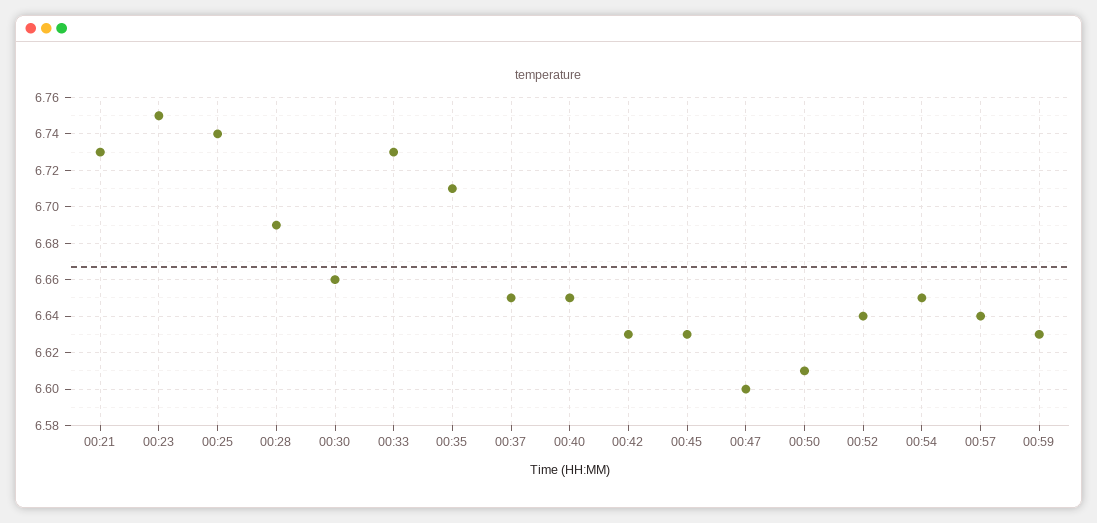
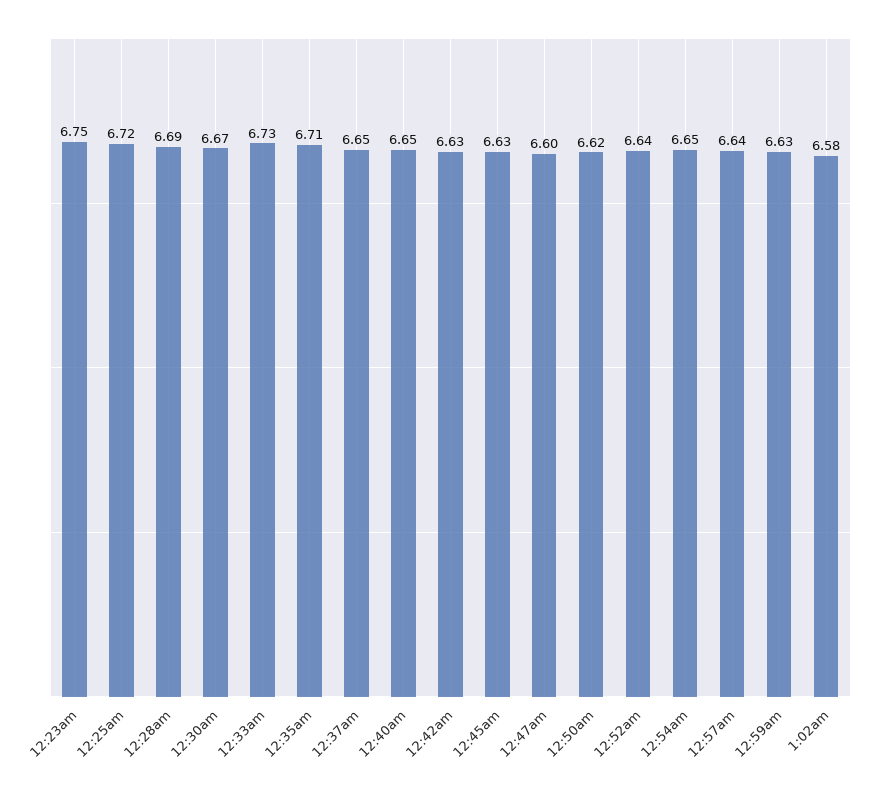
00:21: 6.73 -> none
00:25: 6.74 -> 6.72
00:30: 6.66 -> 6.67
00:50: 6.61 -> 6.62
1:02am: none -> 6.58

